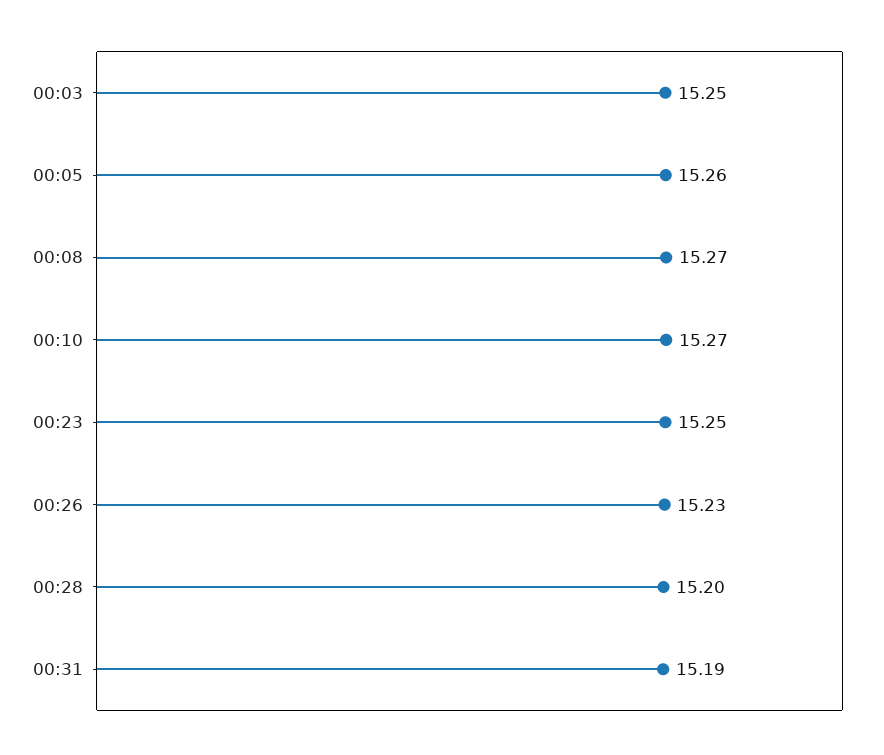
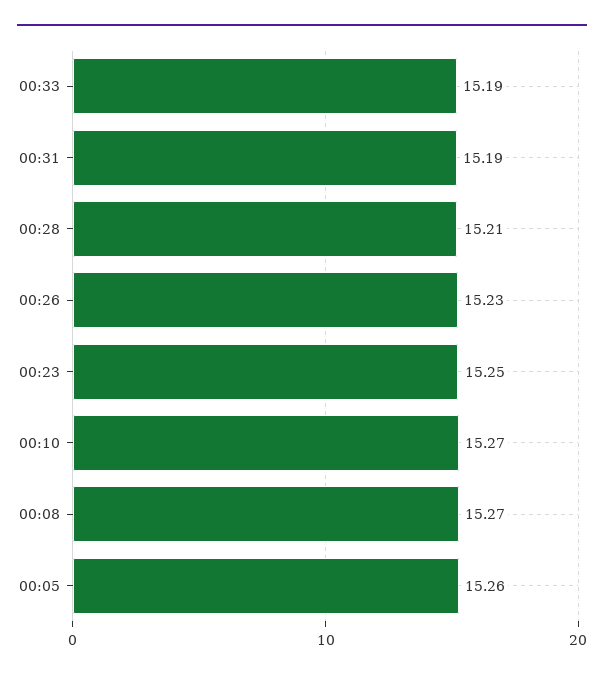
00:03: 15.25 -> none
00:28: 15.2 -> 15.21
00:33: none -> 15.19

